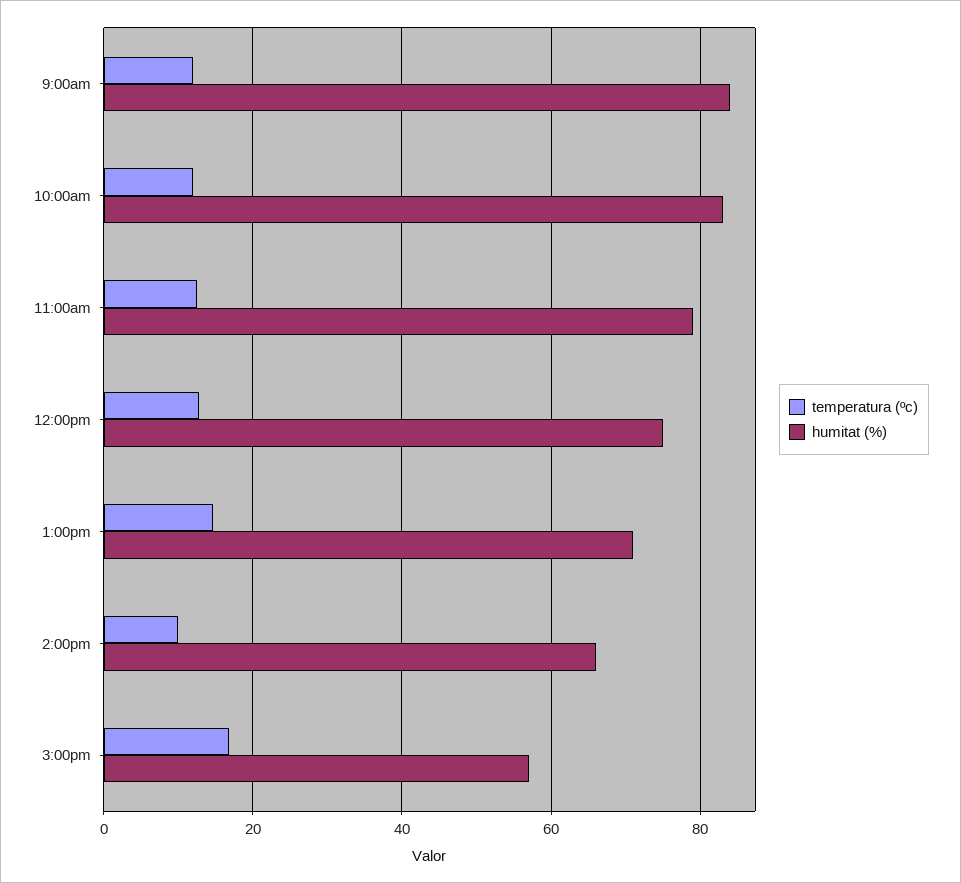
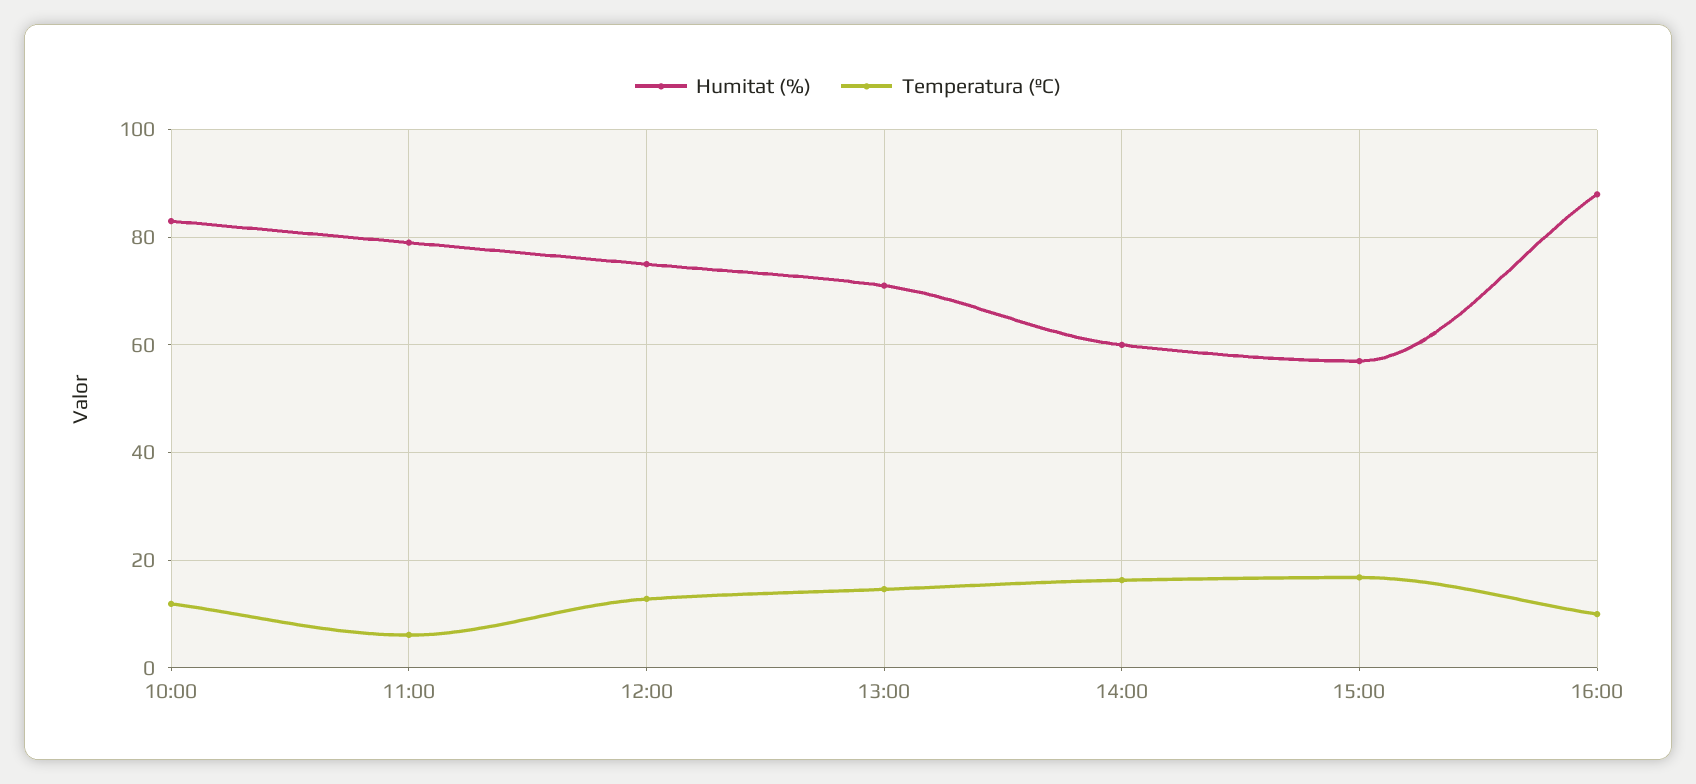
temperatura (ºc), 9:00am: 12 -> none
humitat (%), 9:00am: 84 -> none
temperatura (ºc), 11:00am: 12 -> 6
temperatura (ºc), 2:00pm: 10 -> 16
humitat (%), 2:00pm: 66 -> 60
humitat (%), 16:00: none -> 88
temperatura (ºc), 16:00: none -> 10

